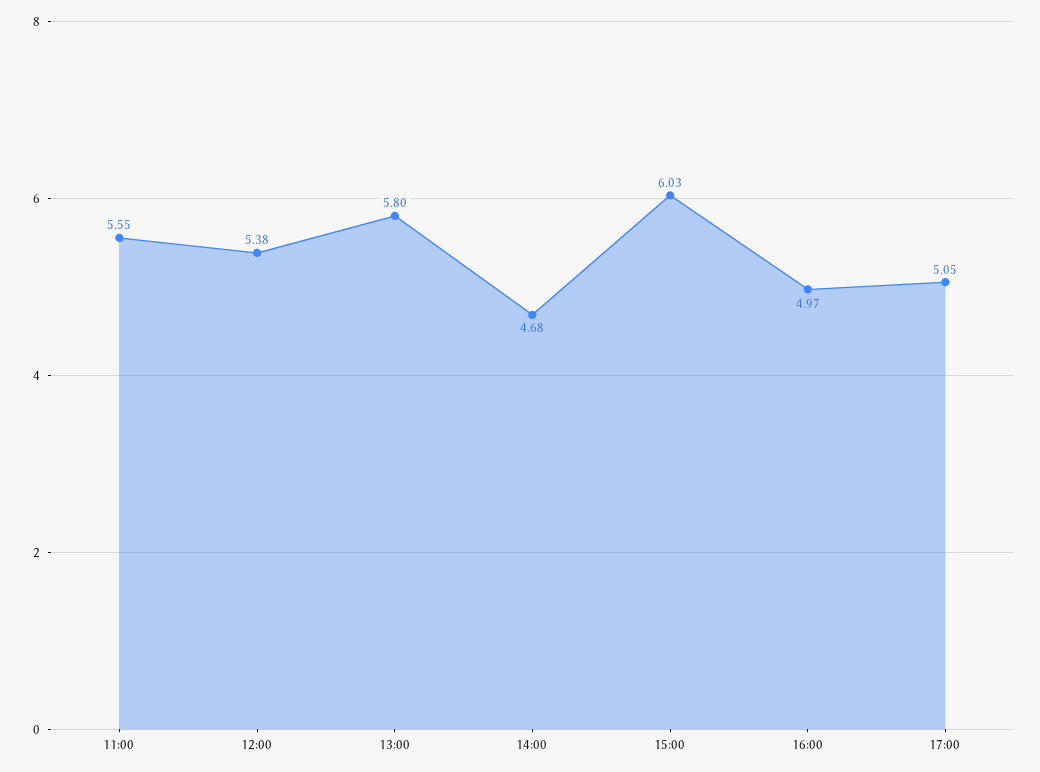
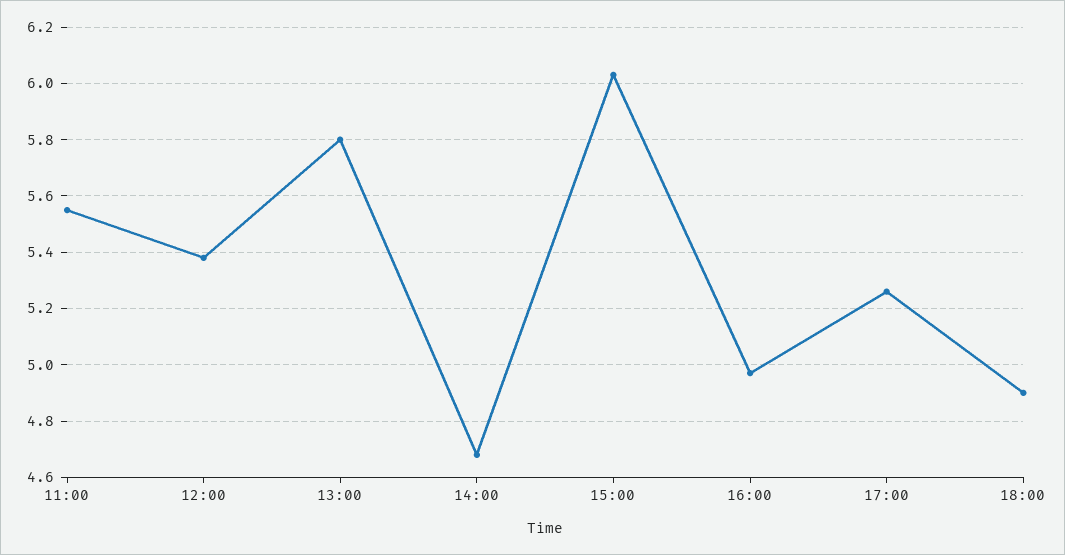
17:00: 5.05 -> 5.25
18:00: none -> 4.9

